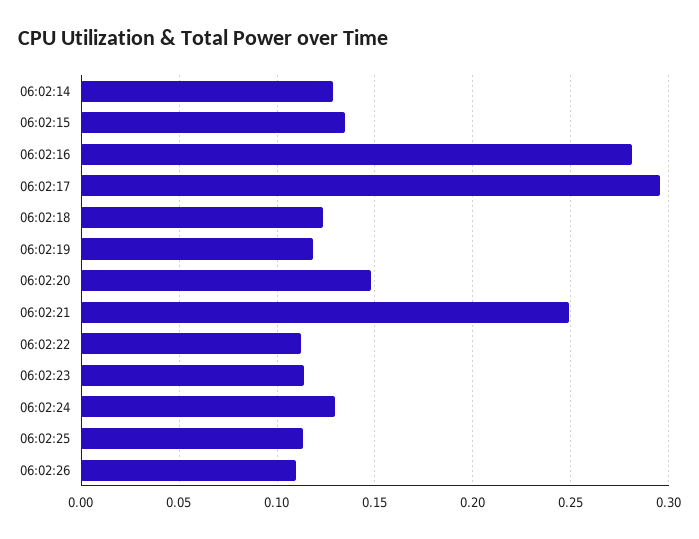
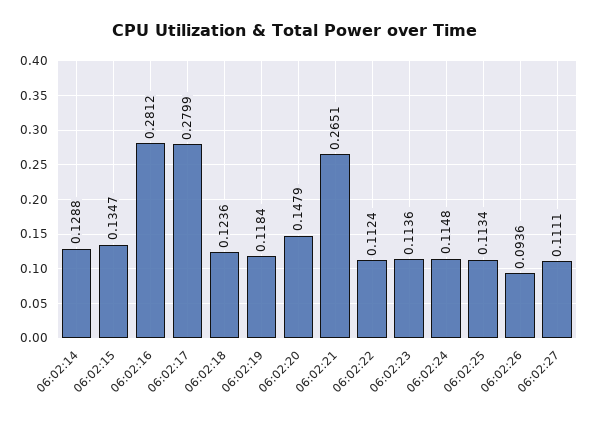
06:02:17: 0.295 -> 0.2799
06:02:21: 0.25 -> 0.2651
06:02:24: 0.13 -> 0.1148
06:02:26: 0.11 -> 0.0936
06:02:27: none -> 0.1111

